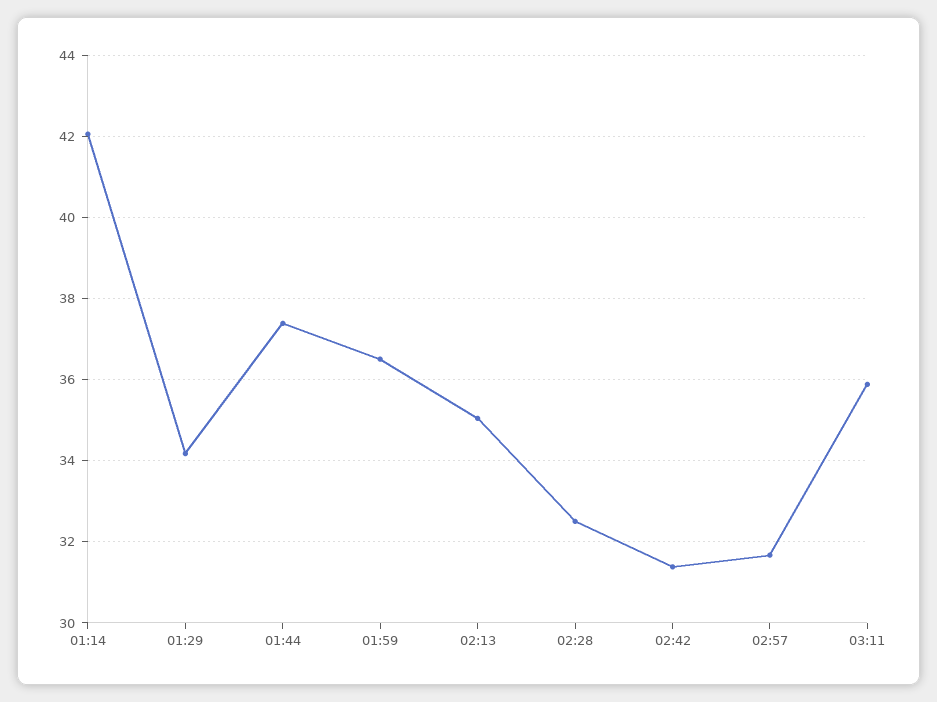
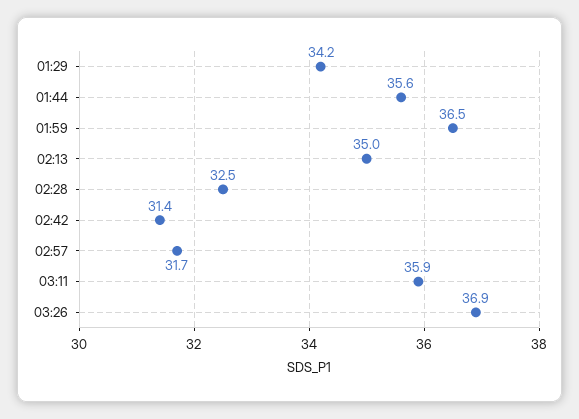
01:14: 42 -> none
01:44: 37.4 -> 35.6
03:26: none -> 36.9

